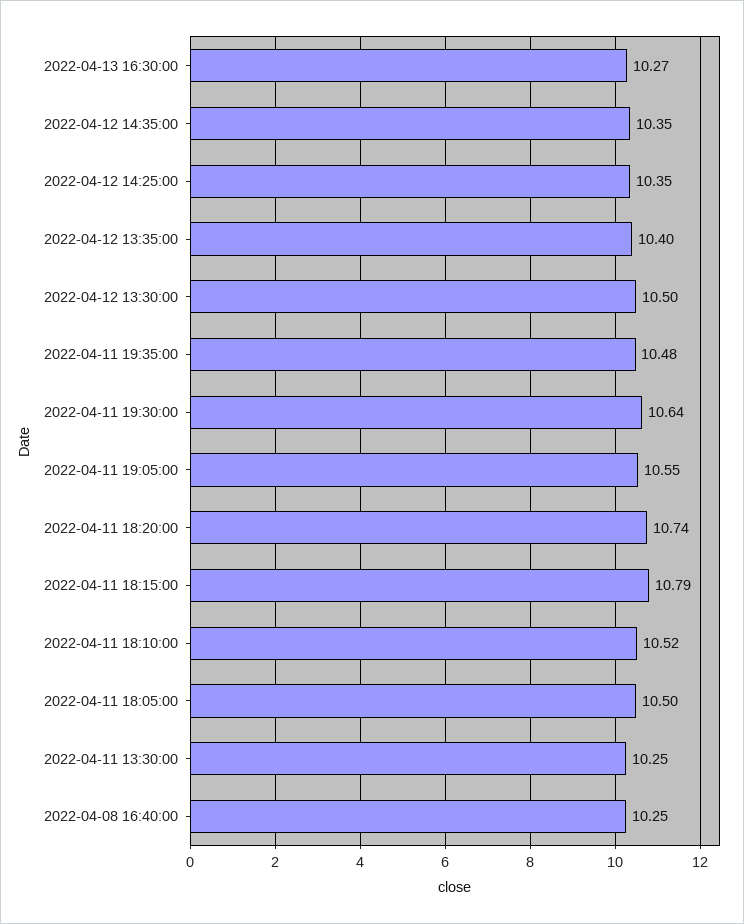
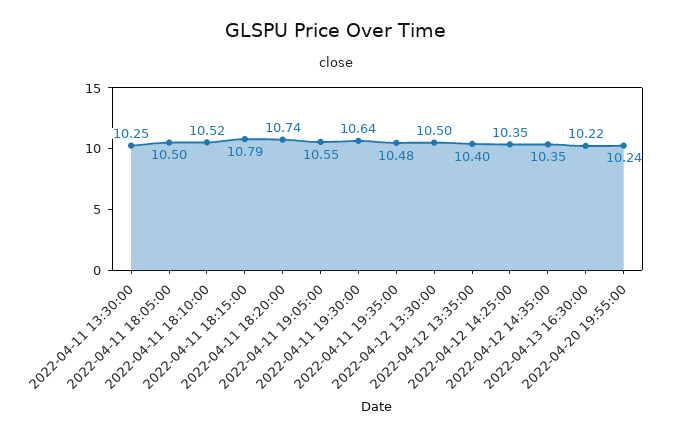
2022-04-13 16:30:00: 10.27 -> 10.22
2022-04-08 16:40:00: 10.25 -> none
2022-04-20 19:55:00: none -> 10.24

